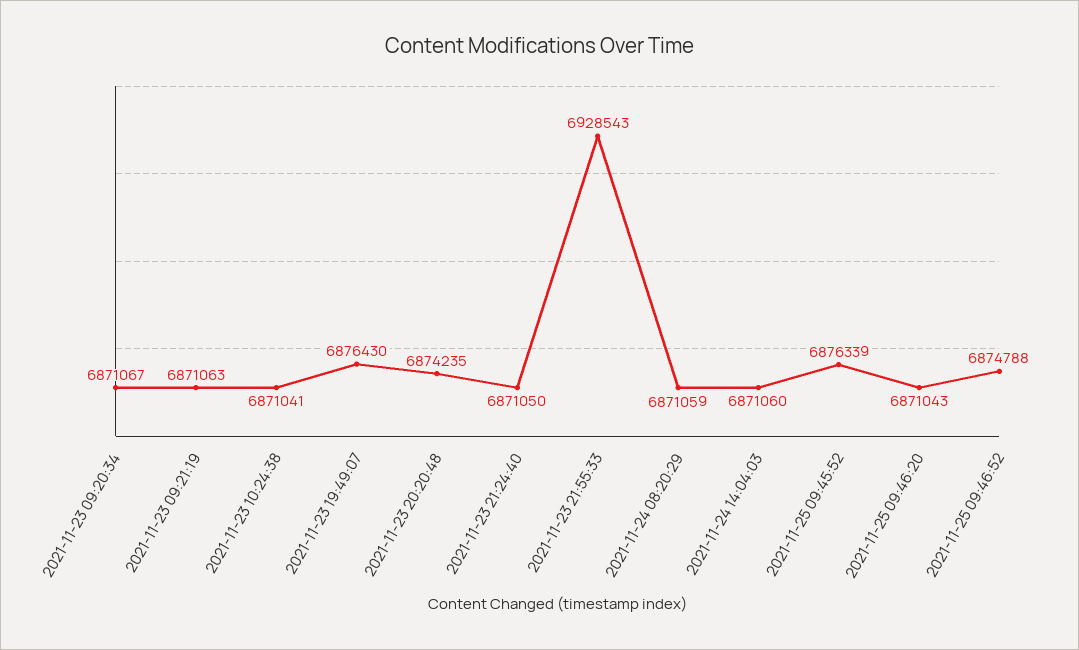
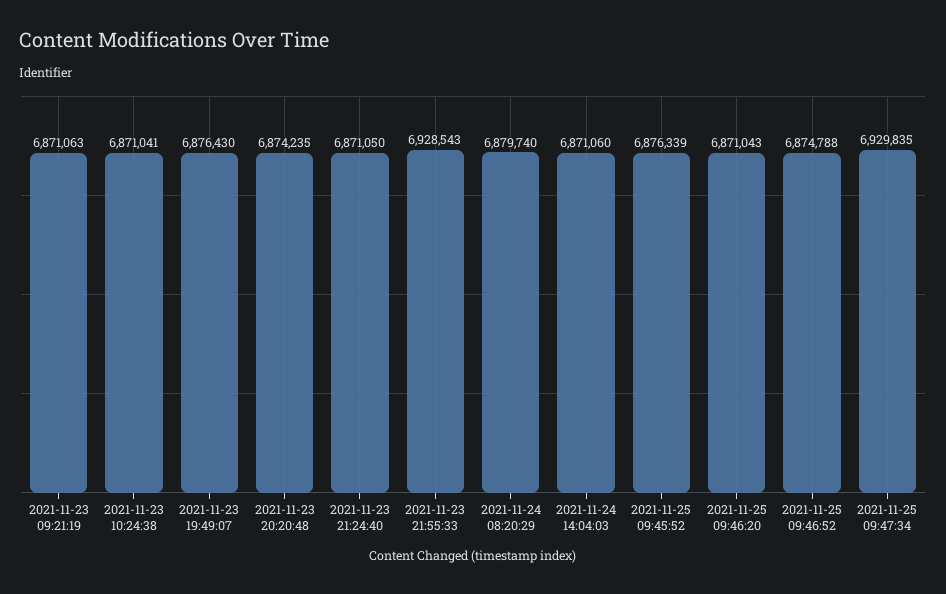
2021-11-23 09:20:34: 6871067 -> none
2021-11-24 08:20:29: 6871059 -> 6879740
2021-11-25 09:47:34: none -> 6929835

